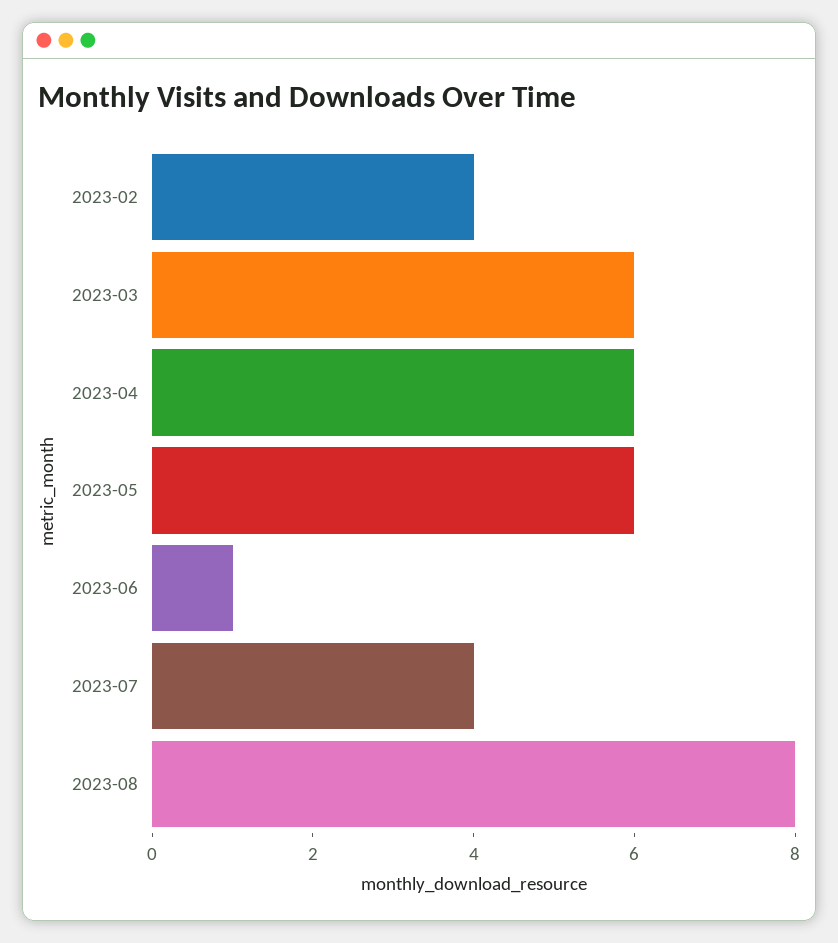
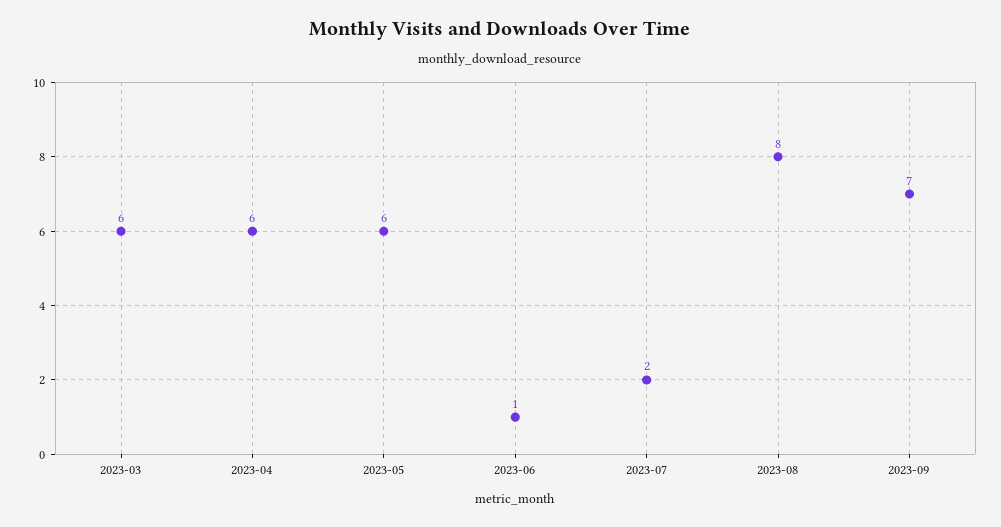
2023-02: 4 -> none
2023-07: 4 -> 2
2023-09: none -> 7

